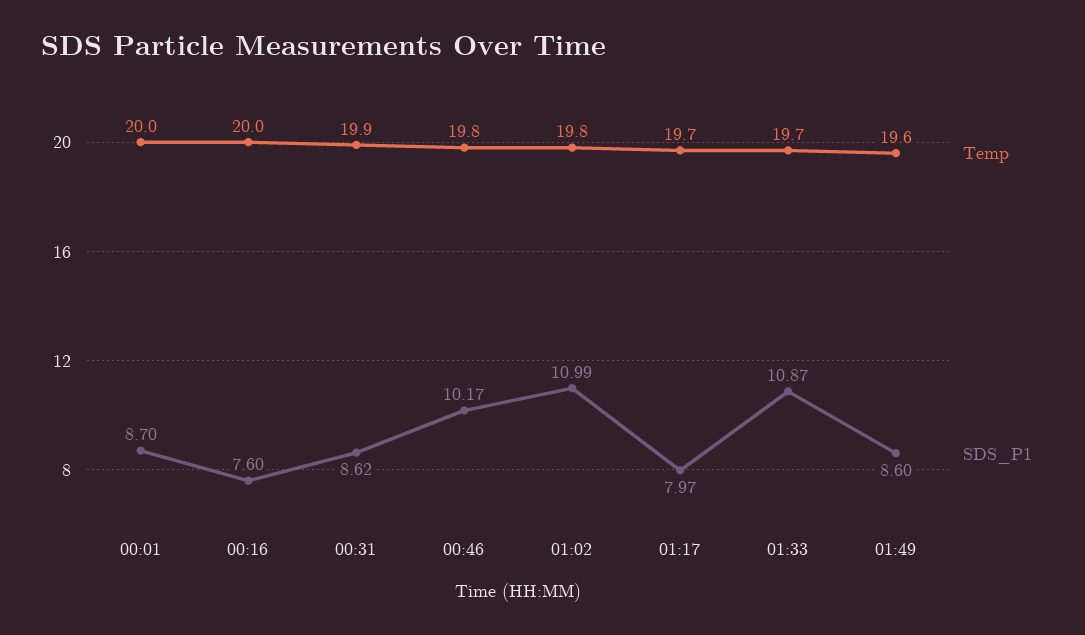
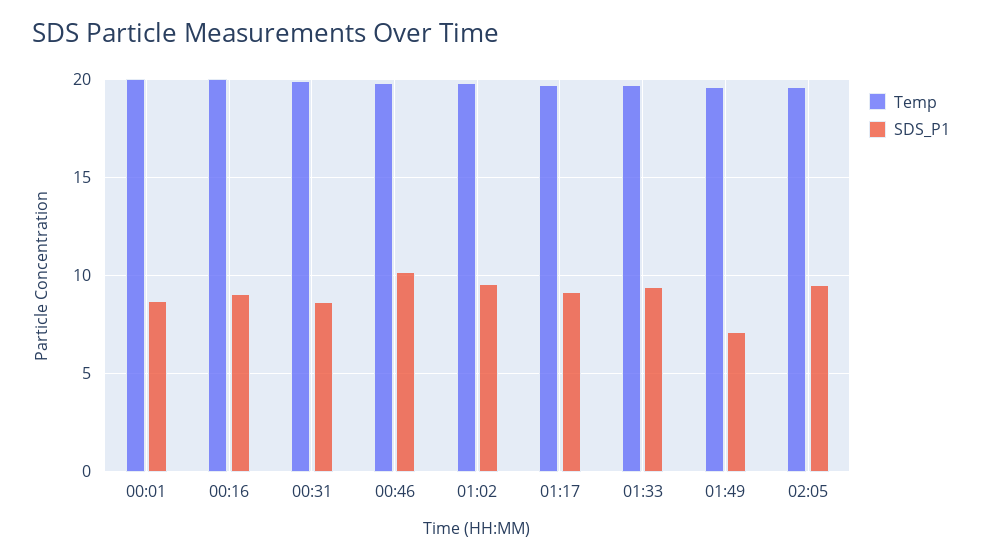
SDS_P1, 00:16: 7.6 -> 9
SDS_P1, 01:02: 10.99 -> 9.5
SDS_P1, 01:17: 7.97 -> 9
SDS_P1, 01:33: 10.87 -> 9.5
SDS_P1, 01:49: 8.6 -> 7
Temp, 02:05: none -> 19.5
SDS_P1, 02:05: none -> 9.5

